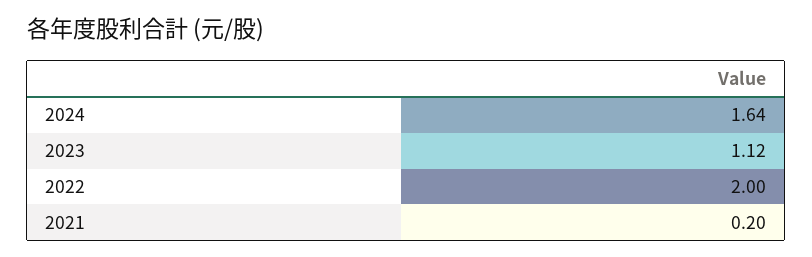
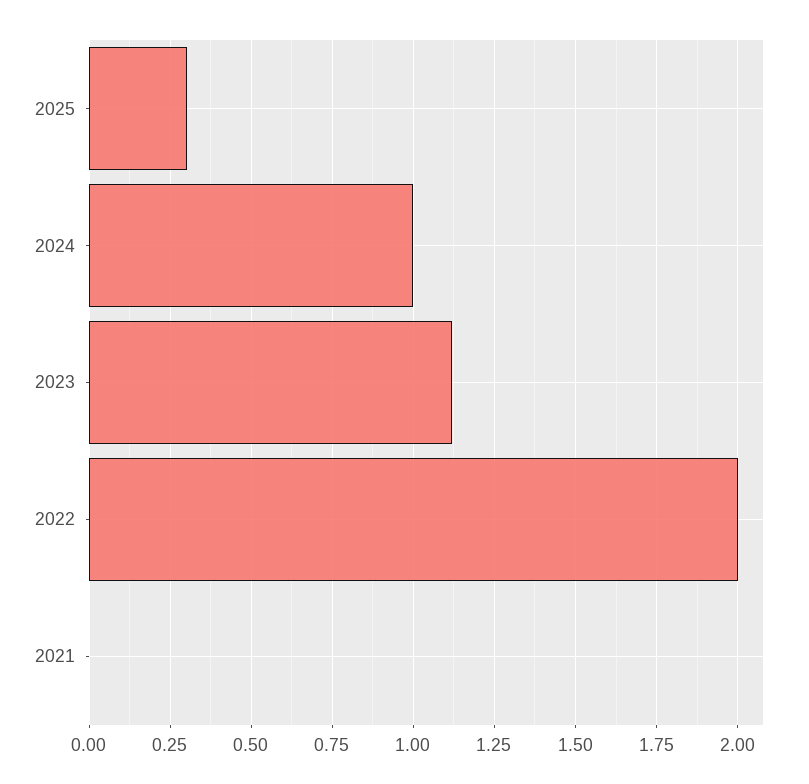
2024: 1.64 -> 1
2021: 0.2 -> 0
2025: none -> 0.3

